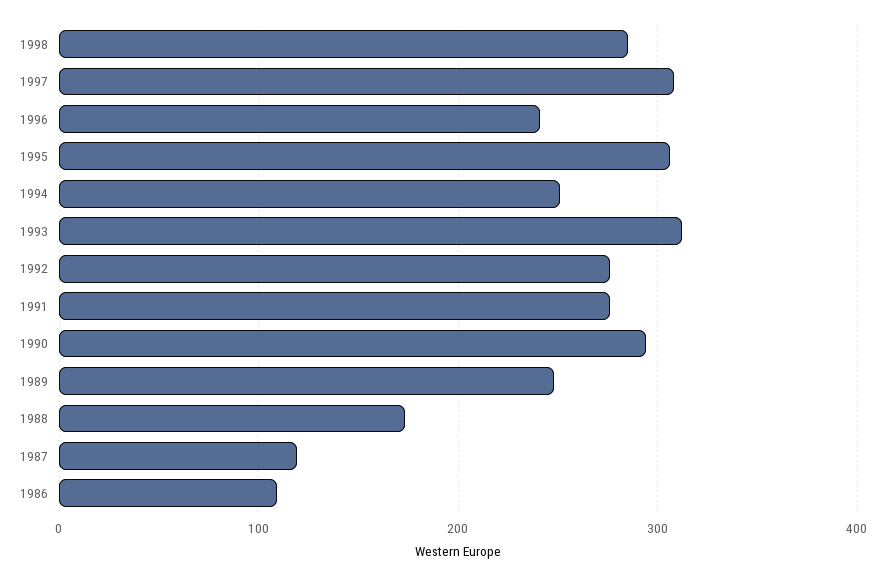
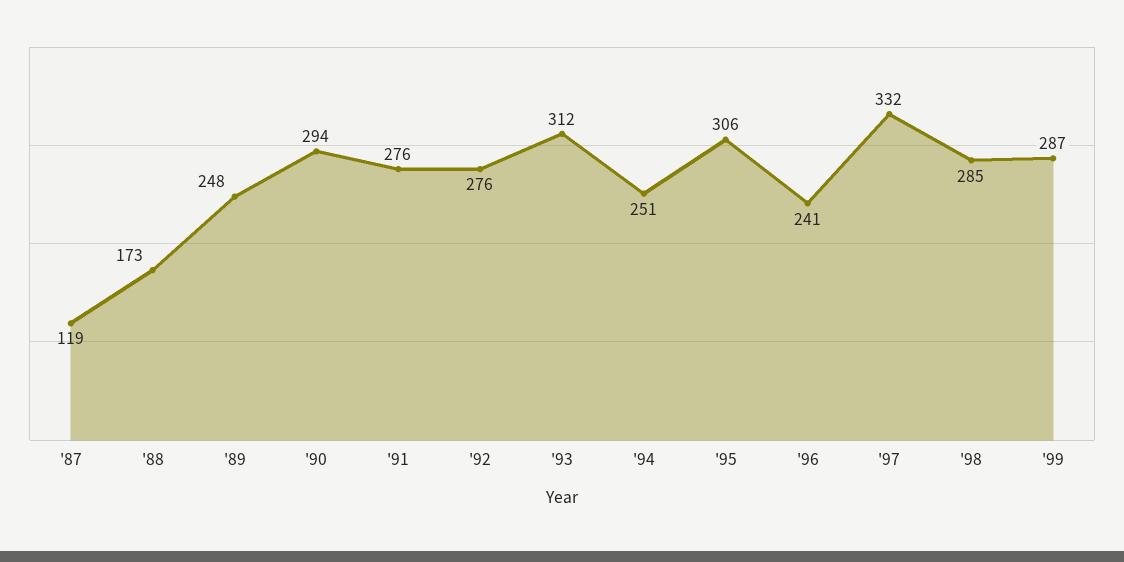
1997: 310 -> 332
1986: 110 -> none
'99: none -> 287

